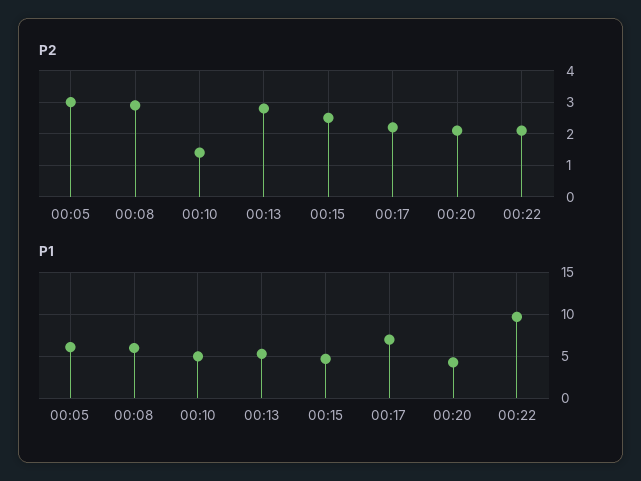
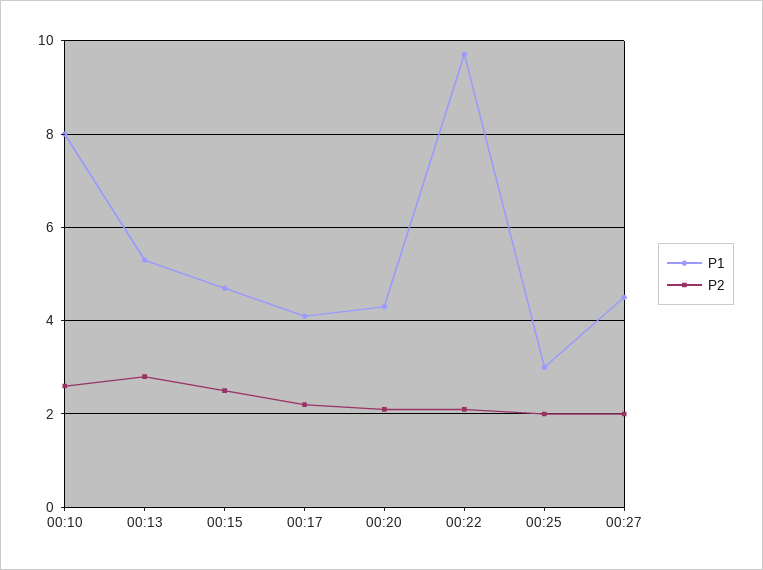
P2, 00:05: 3 -> none
P2, 00:08: 3 -> none
P2, 00:10: 1.5 -> 2.5
P1, 00:05: 6 -> none
P1, 00:08: 6 -> none
P1, 00:10: 5 -> 8
P1, 00:17: 7 -> 4
P1, 00:25: none -> 3
P2, 00:25: none -> 2
P1, 00:27: none -> 4.5
P2, 00:27: none -> 2

